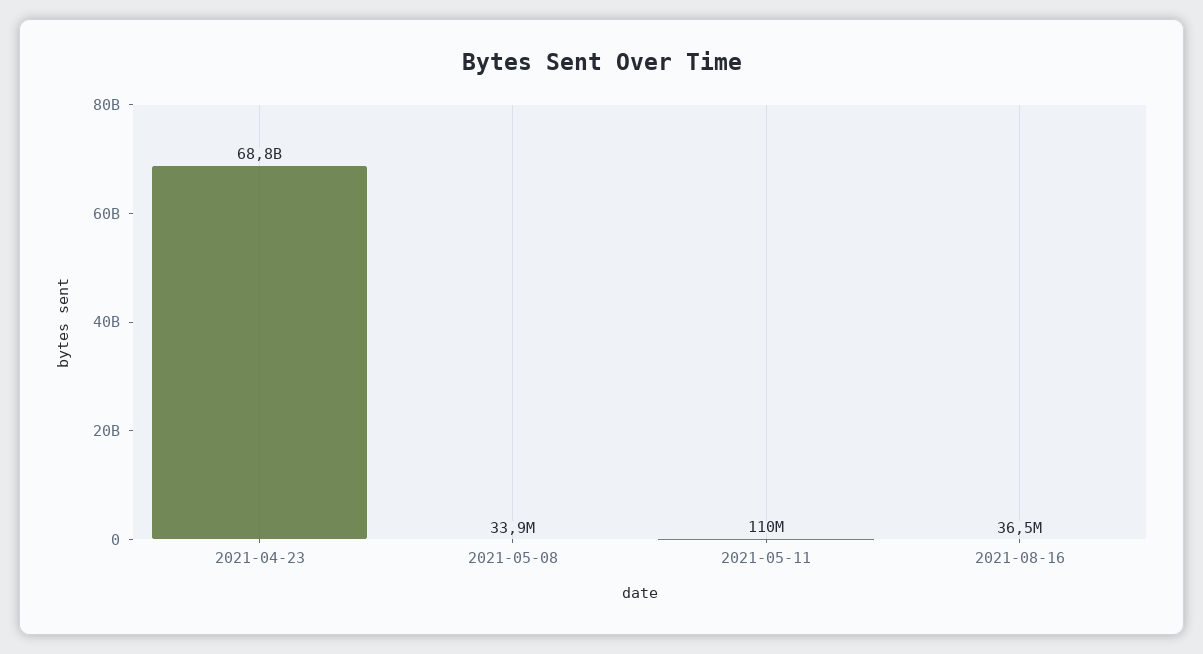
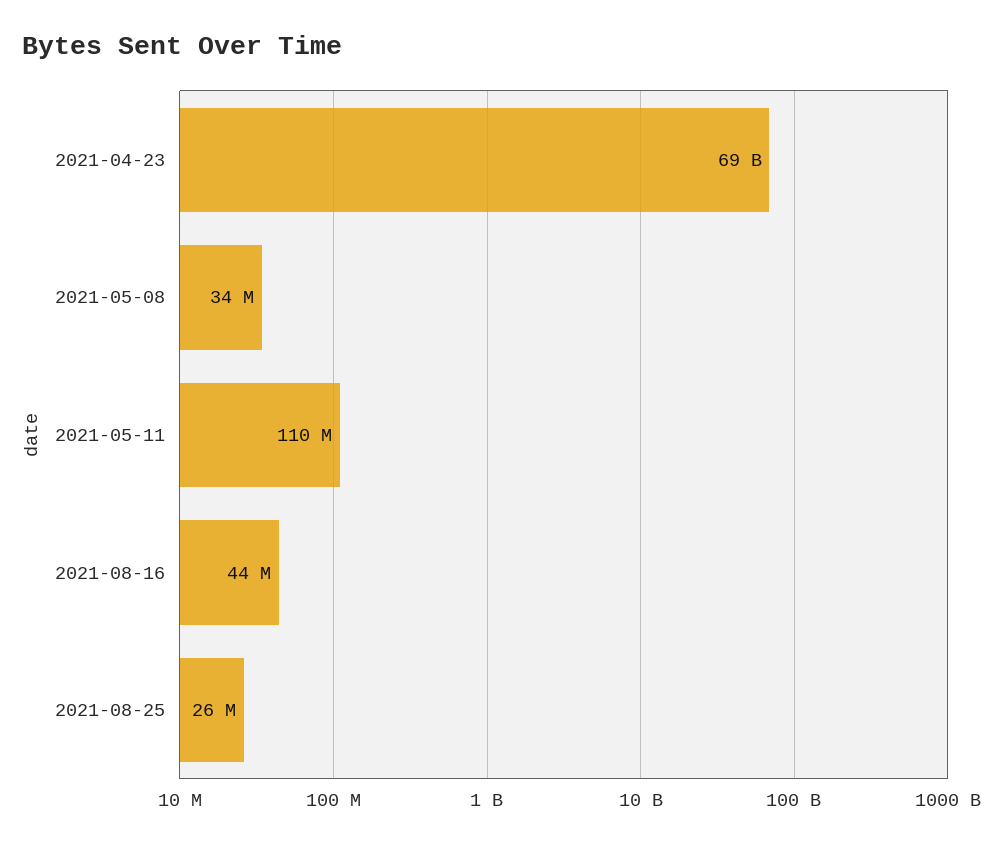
2021-08-16: 36500000 -> 44000000
2021-08-25: none -> 26000000

